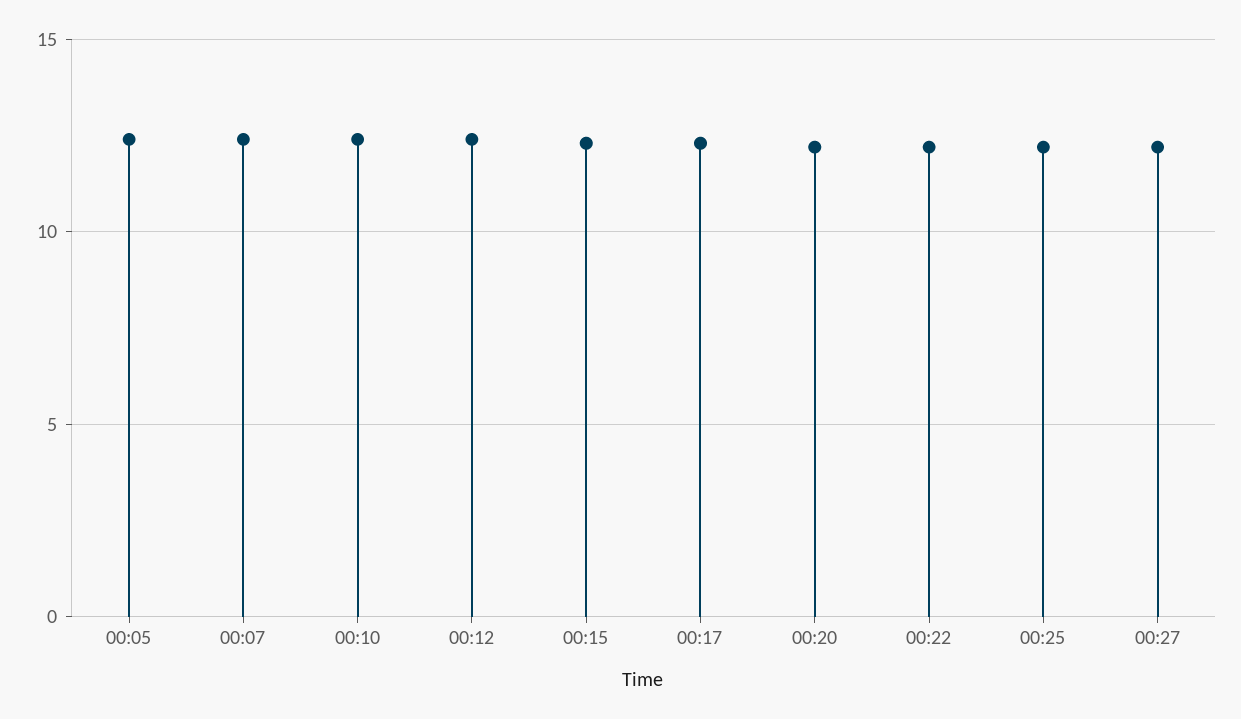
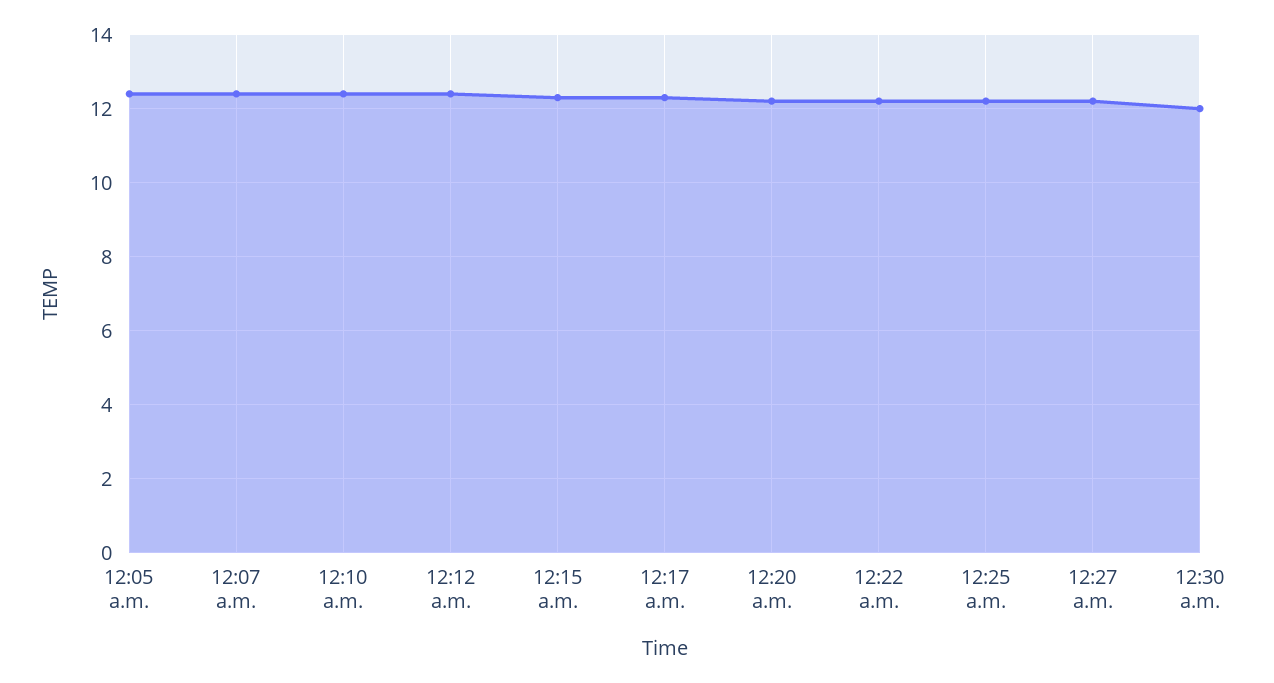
12:30 a.m.: none -> 12

